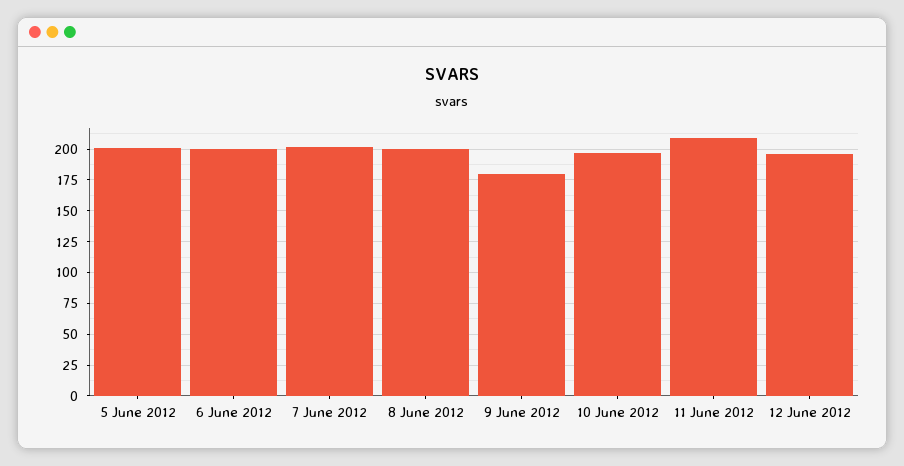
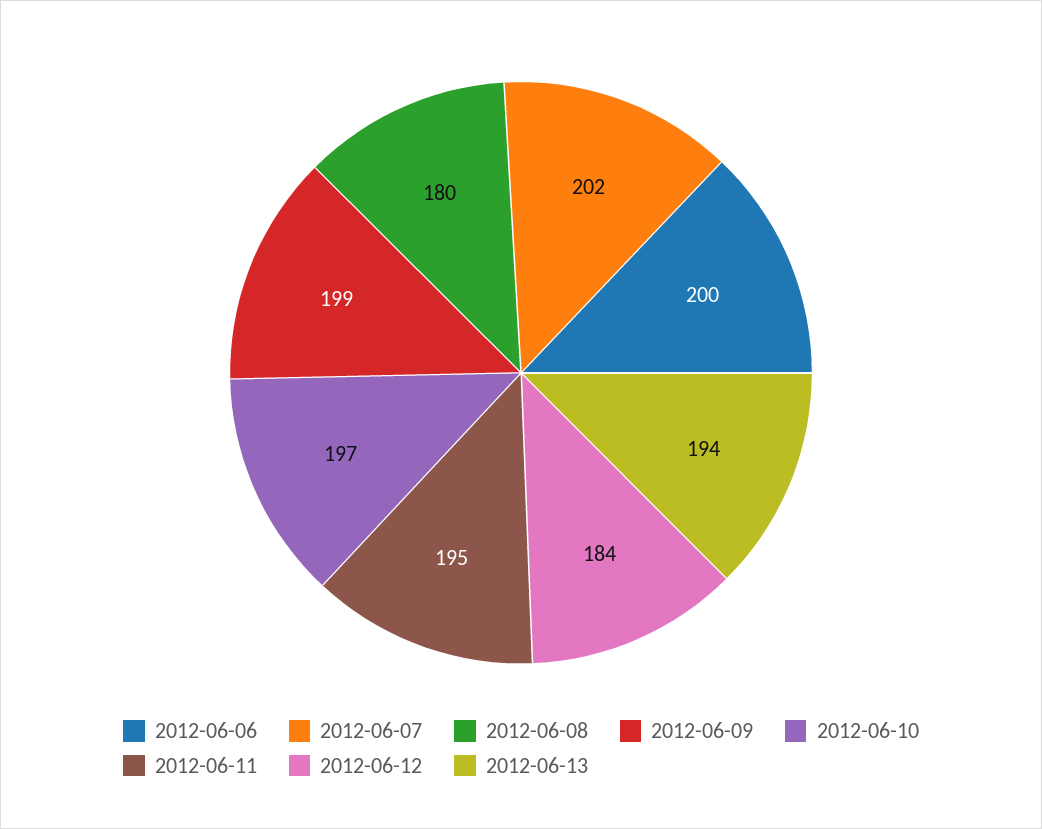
5 June 2012: 200 -> none
8 June 2012: 200 -> 180
9 June 2012: 180 -> 199
11 June 2012: 210 -> 195
12 June 2012: 195 -> 184
2012-06-13: none -> 194

